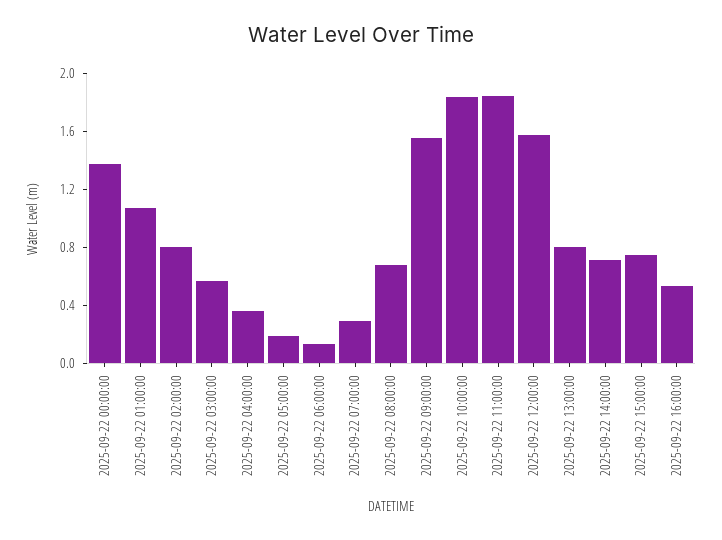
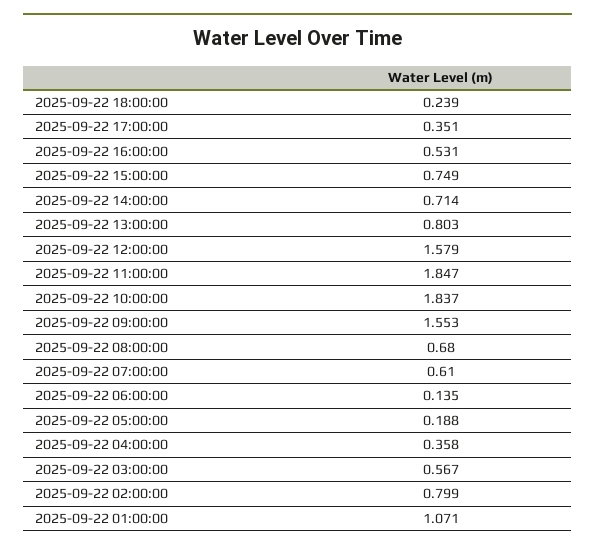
2025-09-22 00:00:00: 1.4 -> none
2025-09-22 07:00:00: 0.3 -> 0.61
2025-09-22 18:00:00: none -> 0.239
2025-09-22 17:00:00: none -> 0.351

